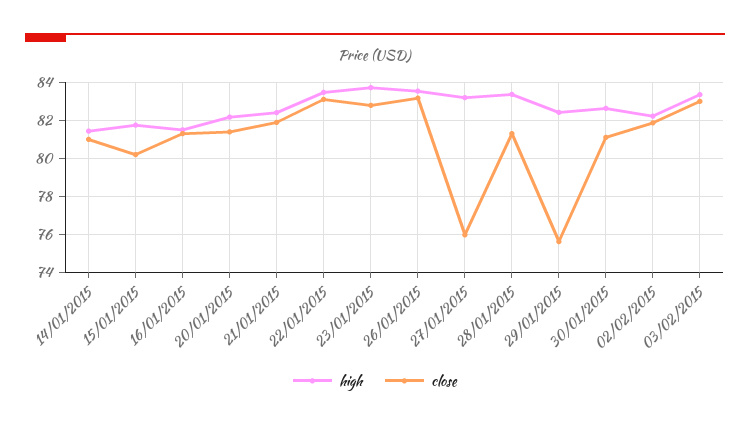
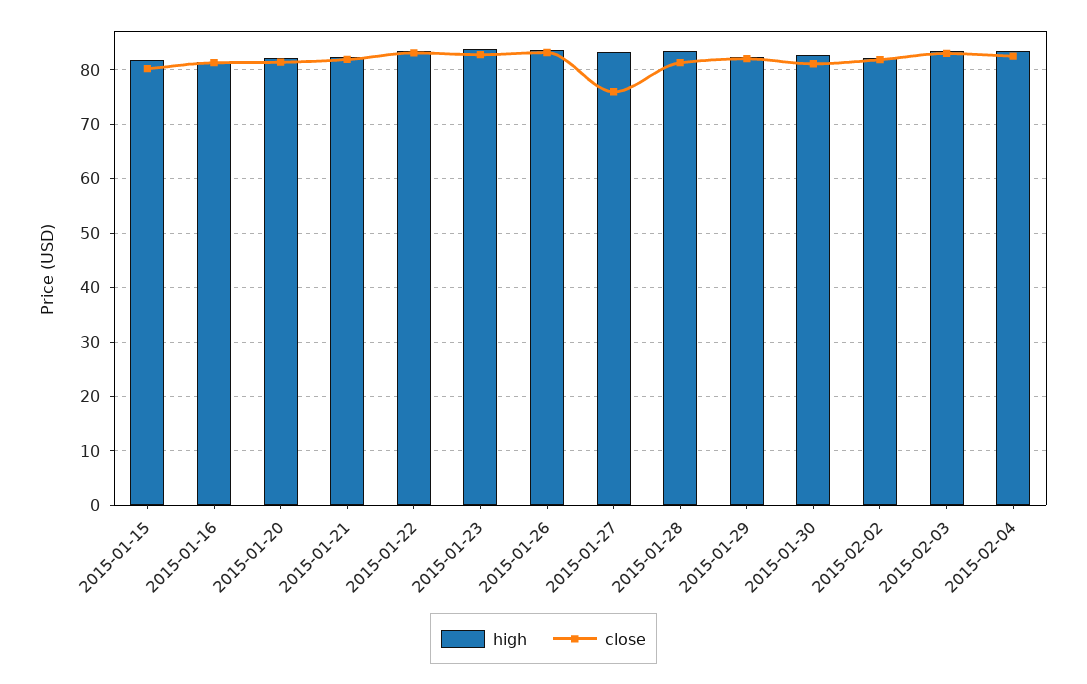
high, 14/01/2015: 81.5 -> none
close, 14/01/2015: 81 -> none
close, 29/01/2015: 75.5 -> 82
high, 2015-02-04: none -> 84
close, 2015-02-04: none -> 82

